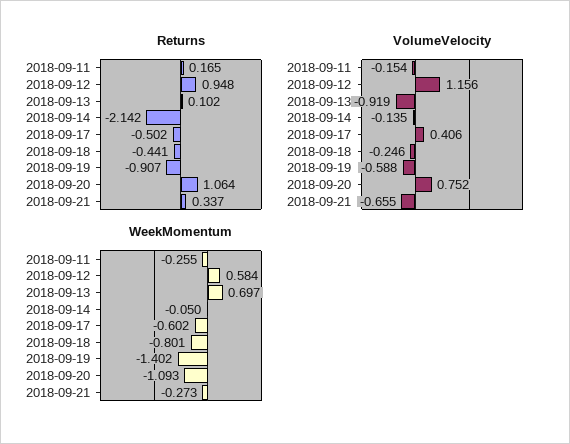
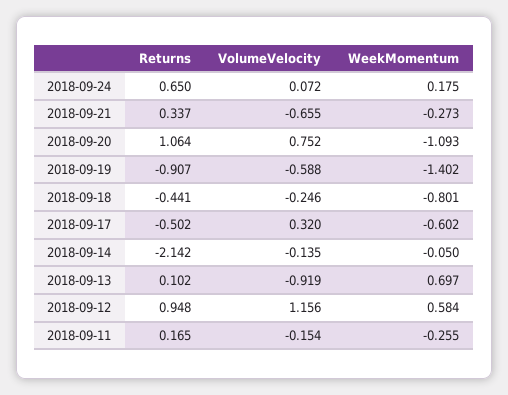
VolumeVelocity, 2018-09-17: 0.406 -> 0.32
Returns, 2018-09-24: none -> 0.65
VolumeVelocity, 2018-09-24: none -> 0.072
WeekMomentum, 2018-09-24: none -> 0.175

